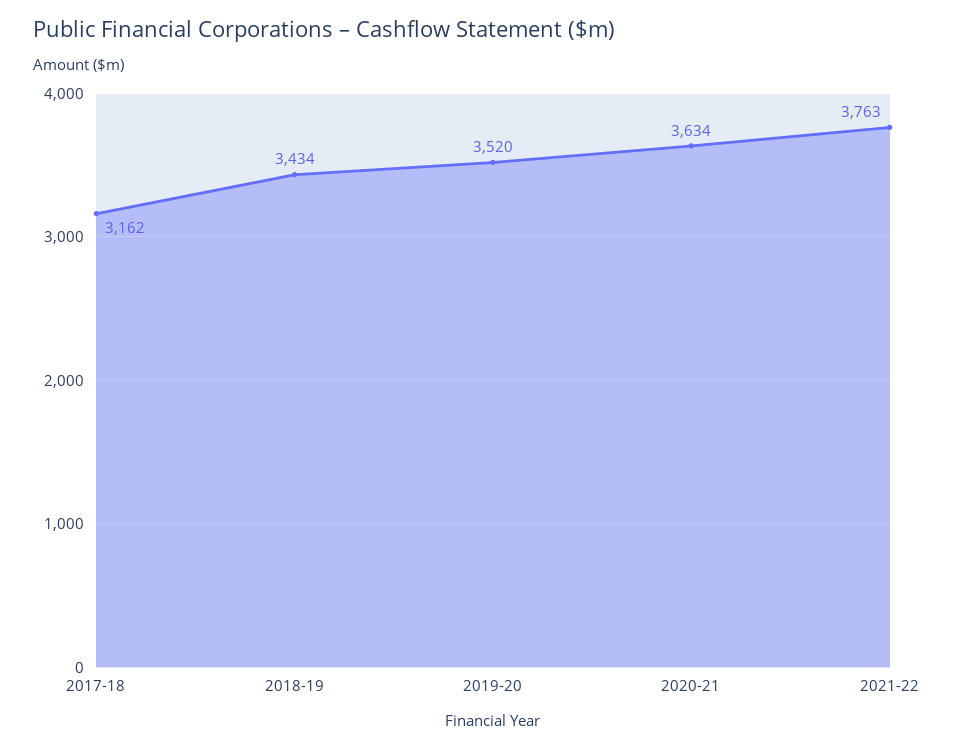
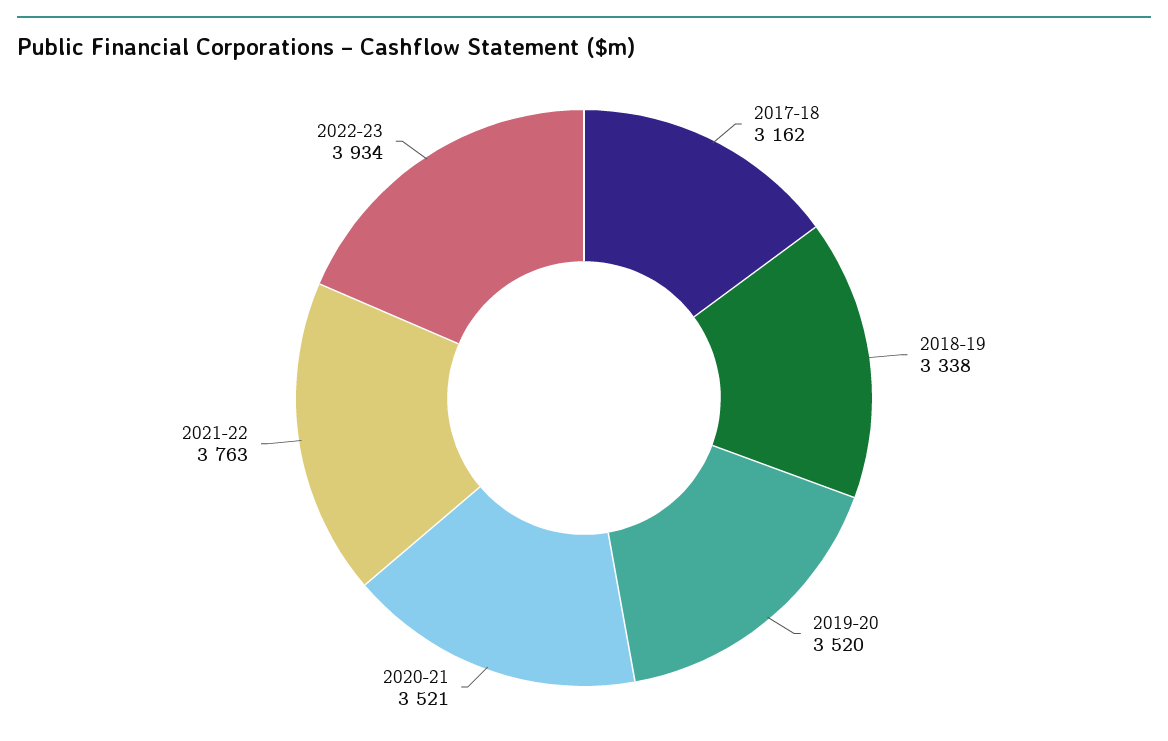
2018-19: 3434 -> 3338
2020-21: 3634 -> 3521
2022-23: none -> 3934

